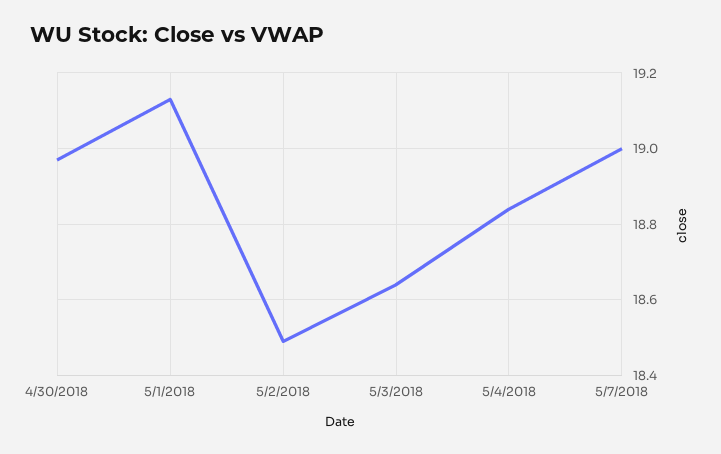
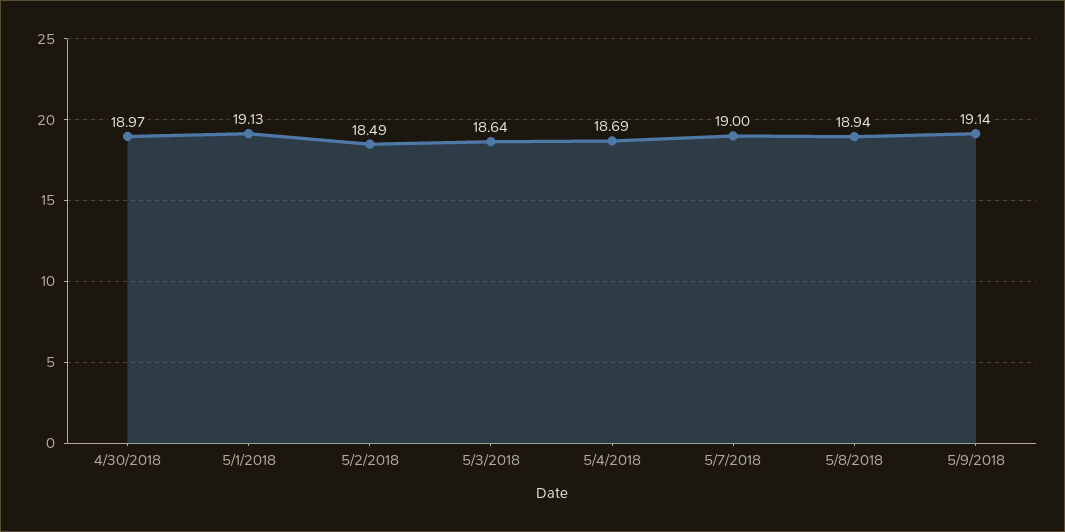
5/4/2018: 18.85 -> 18.69
5/8/2018: none -> 18.94
5/9/2018: none -> 19.14

